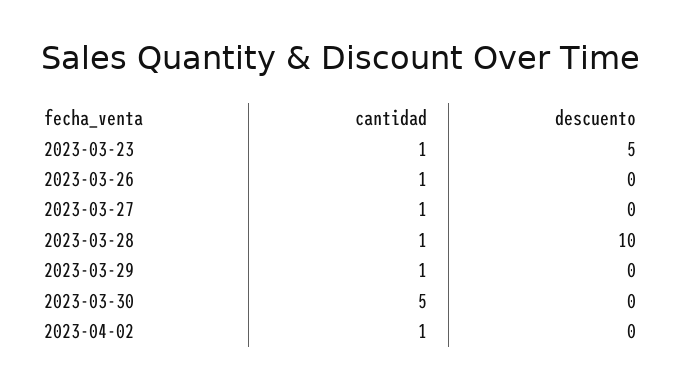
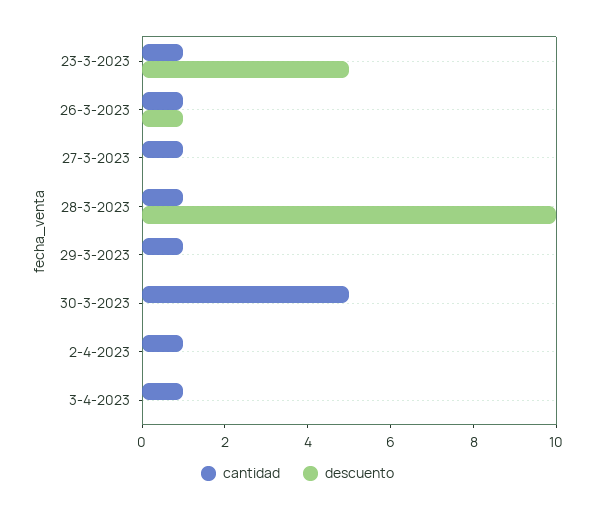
descuento, 2023-03-26: 0 -> 1
cantidad, 3-4-2023: none -> 1
descuento, 3-4-2023: none -> 0

